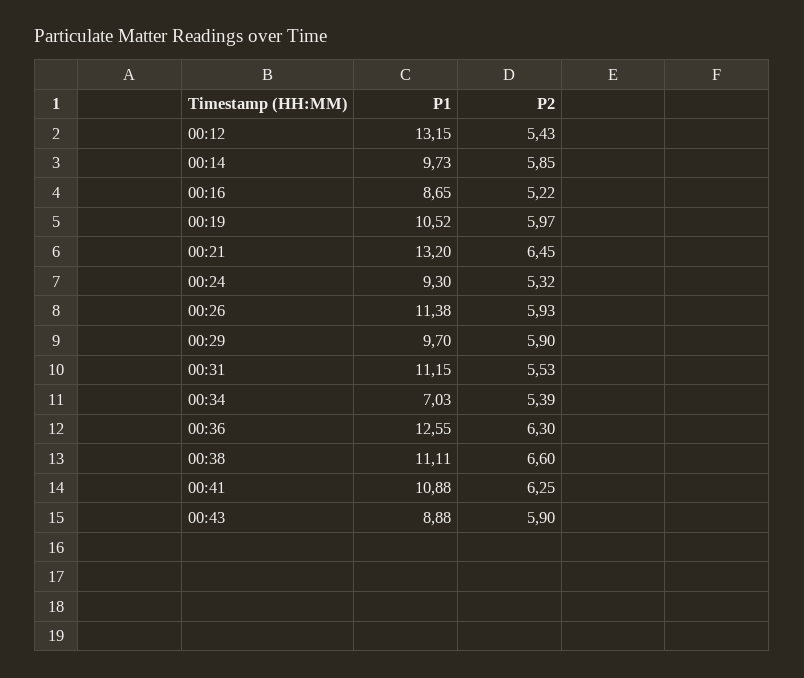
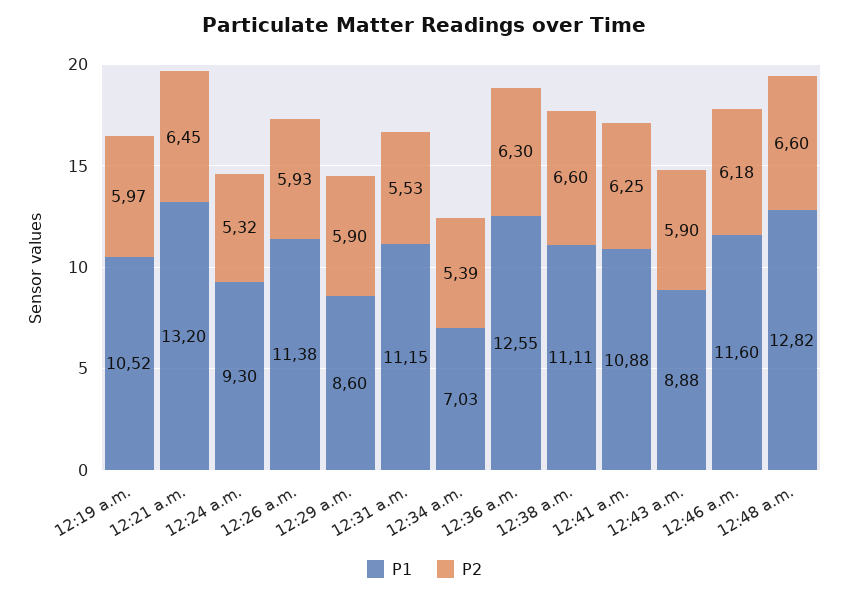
P1, 00:12: 13.15 -> none
P2, 00:12: 5.43 -> none
P1, 00:14: 9.73 -> none
P2, 00:14: 5.85 -> none
P1, 00:16: 8.65 -> none
P2, 00:16: 5.22 -> none
P1, 00:29: 9.7 -> 8.6
P1, 12:46 a.m.: none -> 11.6
P2, 12:46 a.m.: none -> 6.18
P1, 12:48 a.m.: none -> 12.82
P2, 12:48 a.m.: none -> 6.6

